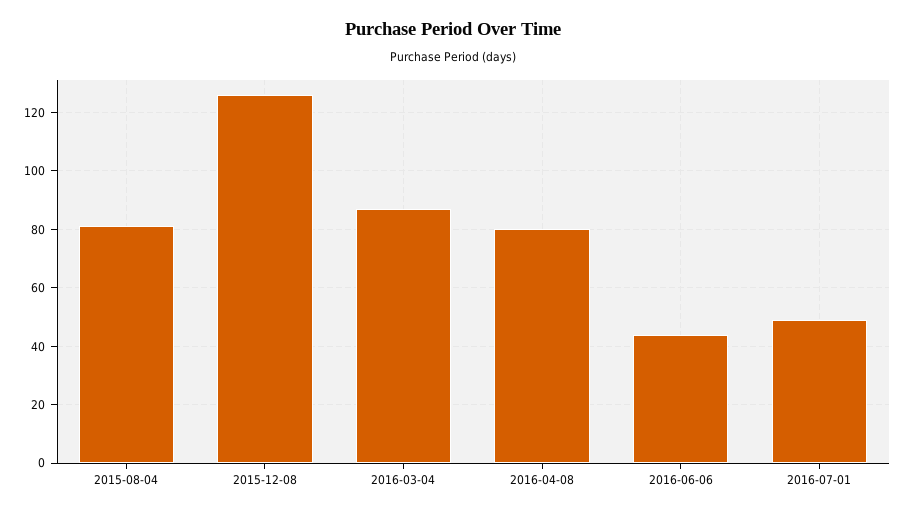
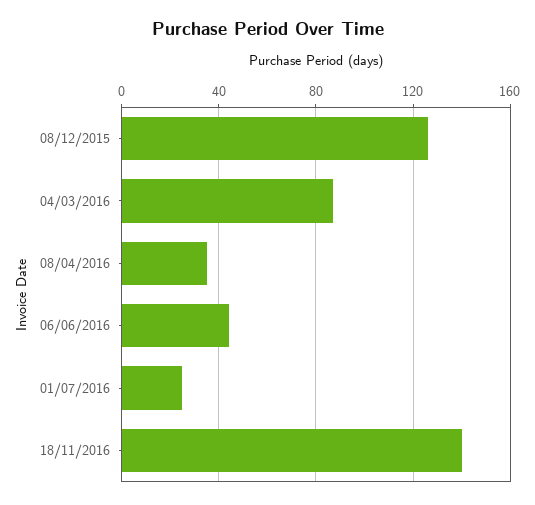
2015-08-04: 80 -> none
2016-04-08: 80 -> 35
2016-07-01: 50 -> 25
18/11/2016: none -> 140

